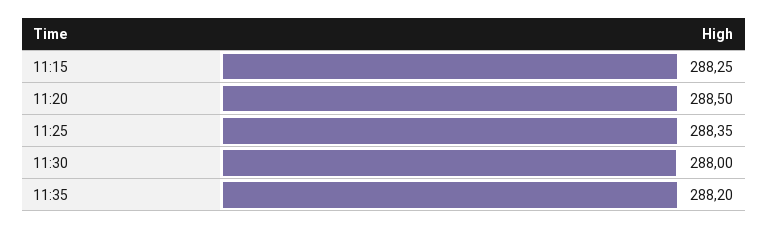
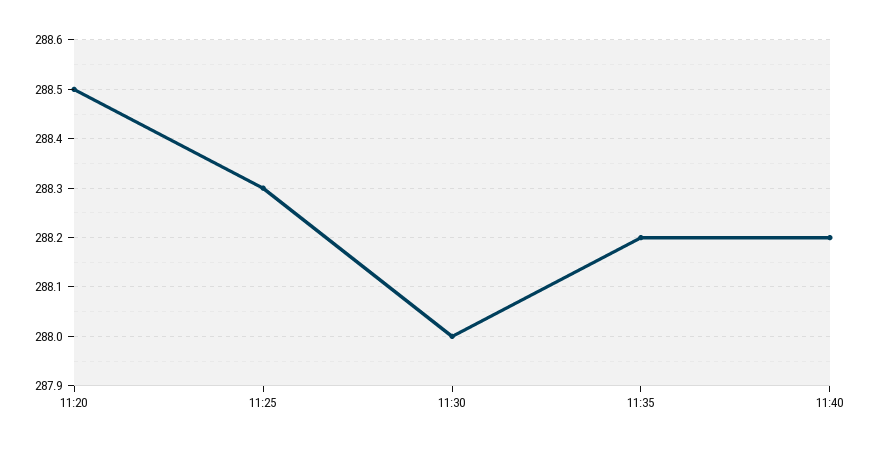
11:15: 288.25 -> none
11:25: 288.35 -> 288.3
11:40: none -> 288.2

